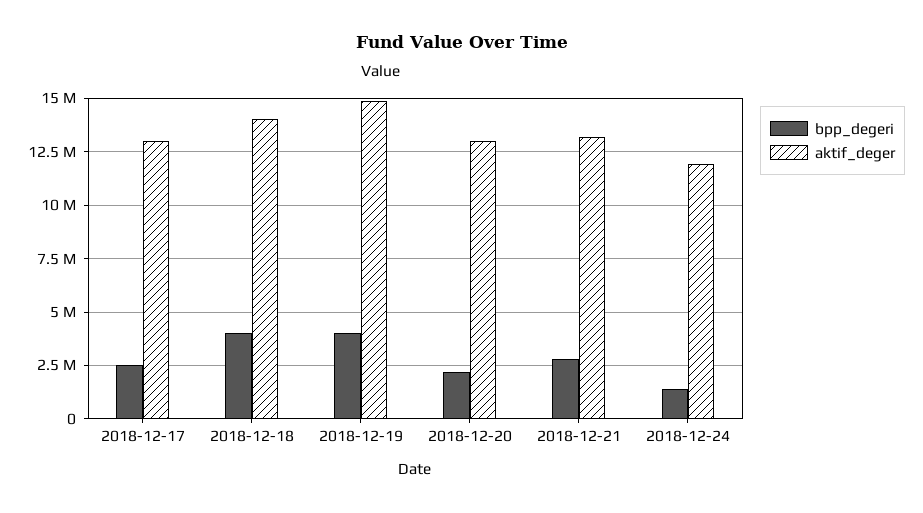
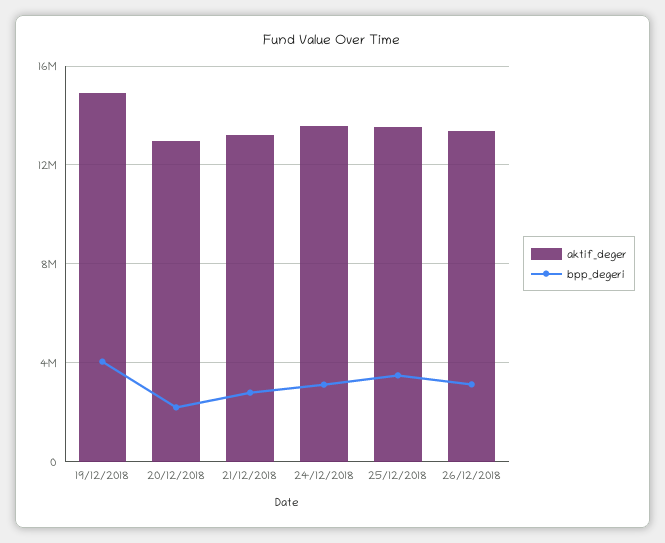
bpp_degeri, 2018-12-17: 2500000 -> none
aktif_deger, 2018-12-17: 13000000 -> none
bpp_degeri, 2018-12-18: 4000000 -> none
aktif_deger, 2018-12-18: 14000000 -> none
bpp_degeri, 2018-12-24: 1500000 -> 3000000
aktif_deger, 2018-12-24: 12000000 -> 13500000
aktif_deger, 25/12/2018: none -> 13500000
bpp_degeri, 25/12/2018: none -> 3500000
aktif_deger, 26/12/2018: none -> 13500000
bpp_degeri, 26/12/2018: none -> 3000000

